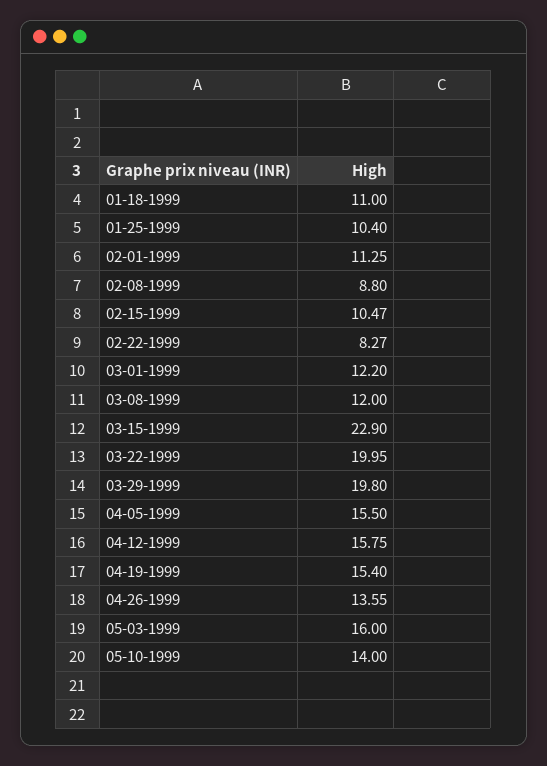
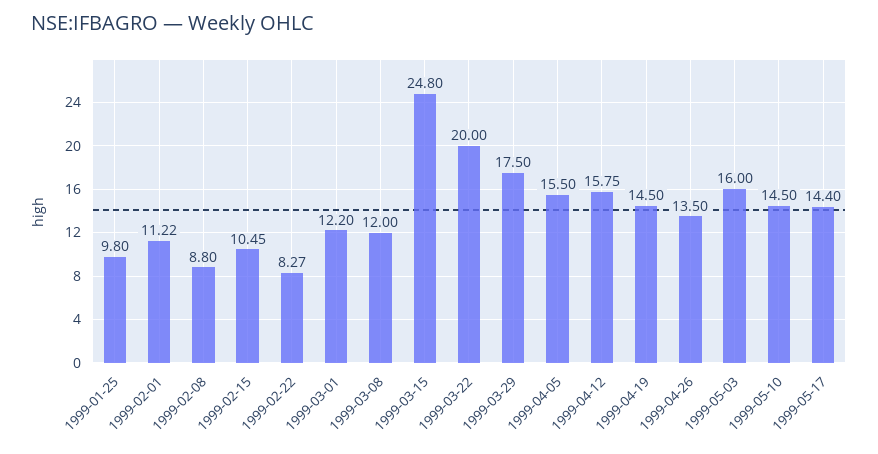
01-18-1999: 11 -> none
01-25-1999: 10.4 -> 9.8
02-01-1999: 11.25 -> 11.22
02-15-1999: 10.47 -> 10.45
03-15-1999: 22.9 -> 24.8
03-22-1999: 19.95 -> 20
03-29-1999: 19.8 -> 17.5
04-19-1999: 15.4 -> 14.5
04-26-1999: 13.55 -> 13.5
05-10-1999: 14 -> 14.5
1999-05-17: none -> 14.4

